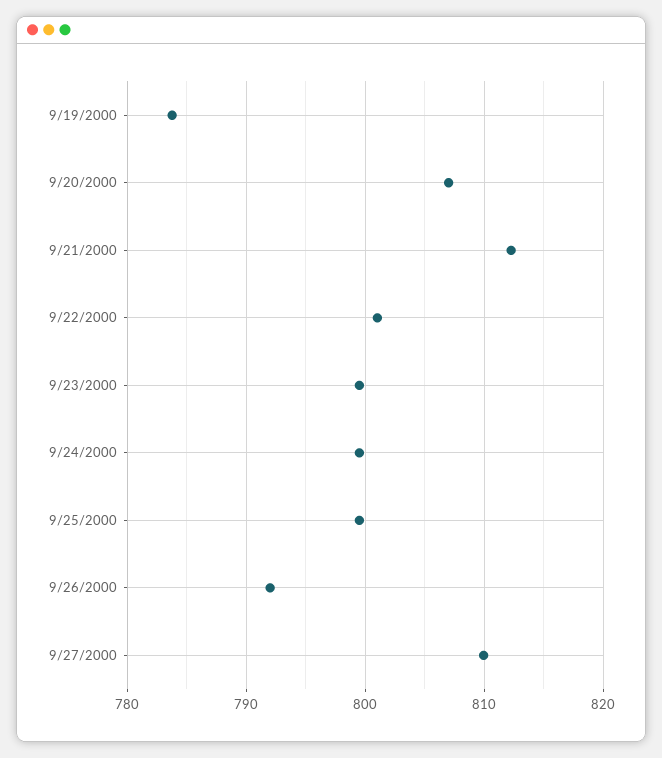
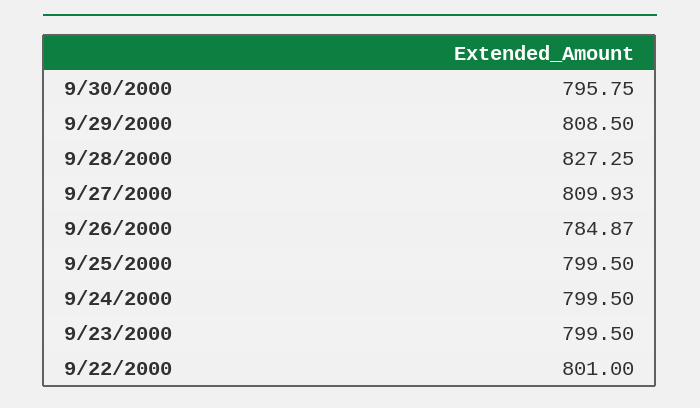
9/19/2000: 784 -> none
9/20/2000: 807 -> none
9/21/2000: 812 -> none
9/26/2000: 792 -> 784.87
9/30/2000: none -> 795.75
9/29/2000: none -> 808.5
9/28/2000: none -> 827.25

